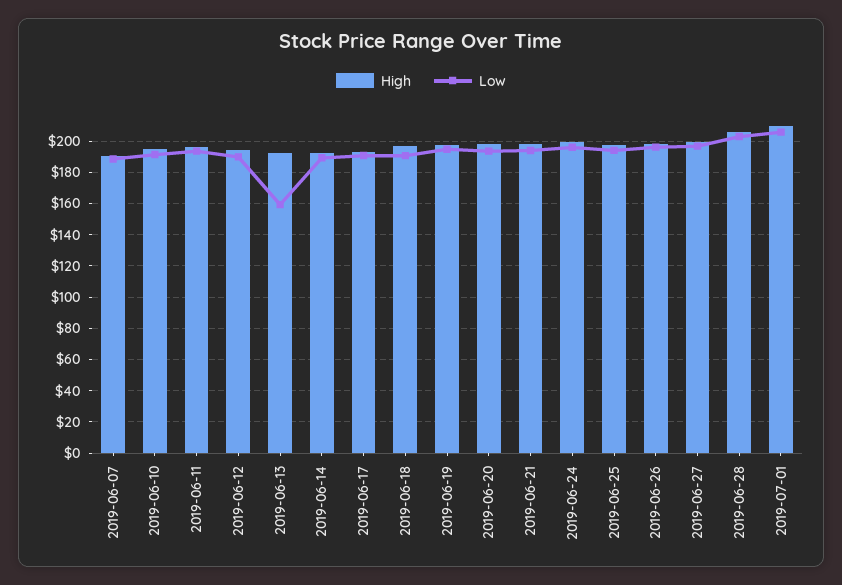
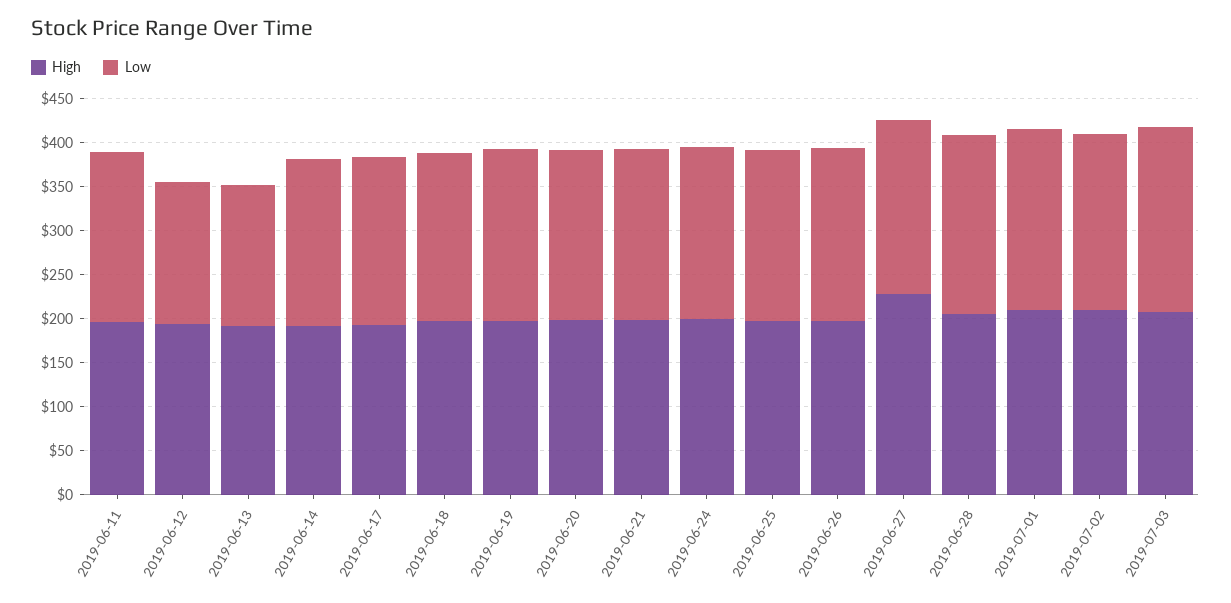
High, 2019-06-07: 190 -> none
Low, 2019-06-07: 190 -> none
High, 2019-06-10: 195 -> none
Low, 2019-06-10: 190 -> none
Low, 2019-06-12: 190 -> 160
High, 2019-06-27: 200 -> 230
High, 2019-07-02: none -> 210
Low, 2019-07-02: none -> 200
High, 2019-07-03: none -> 210
Low, 2019-07-03: none -> 210

